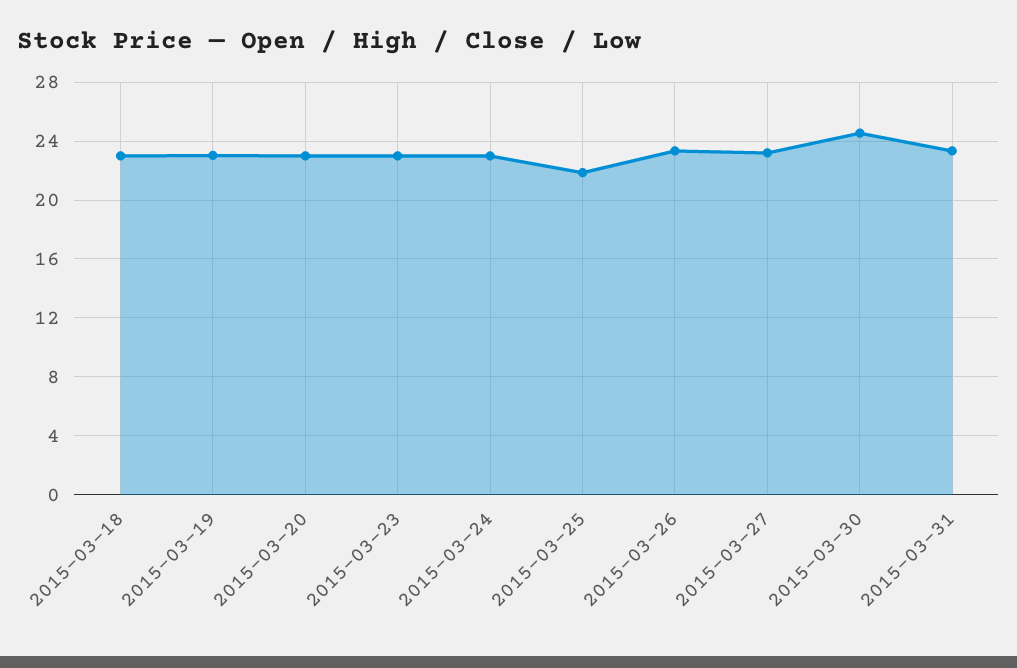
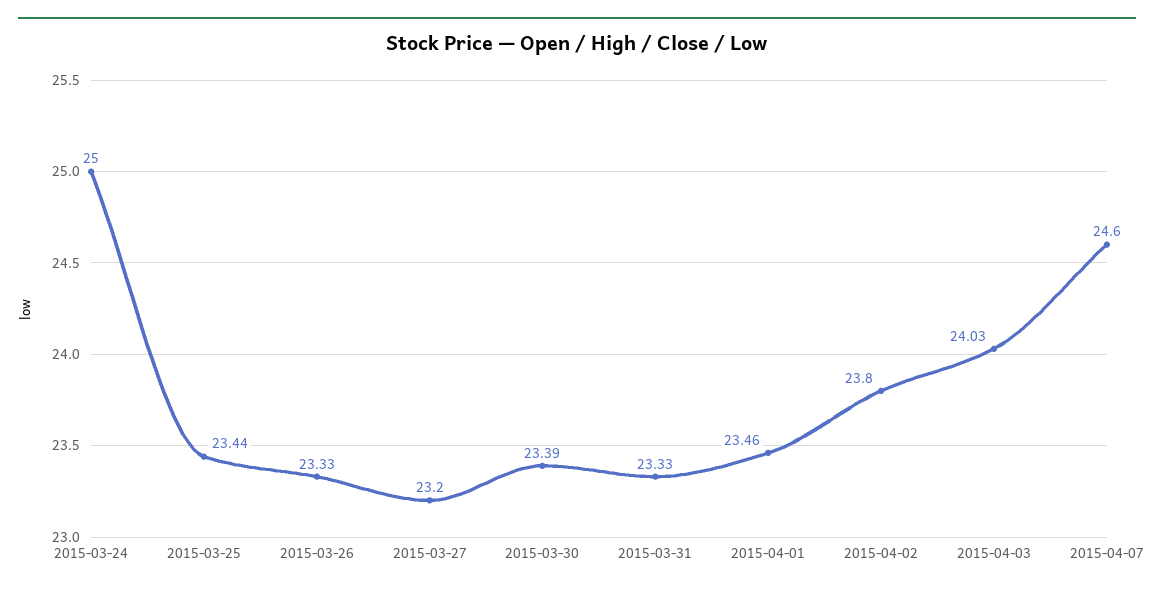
2015-03-18: 23 -> none
2015-03-19: 23 -> none
2015-03-20: 23 -> none
2015-03-23: 23 -> none
2015-03-24: 23 -> 25
2015-03-25: 22 -> 23.44
2015-03-30: 24.5 -> 23.39
2015-04-01: none -> 23.46
2015-04-02: none -> 23.8
2015-04-03: none -> 24.03
2015-04-07: none -> 24.6

